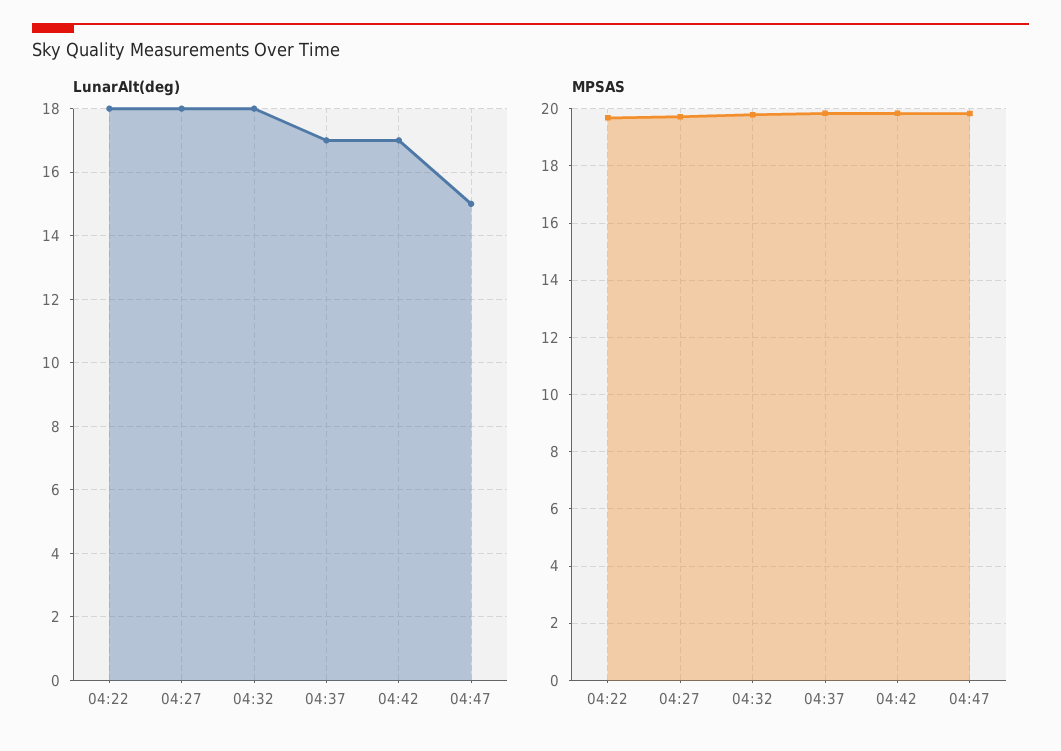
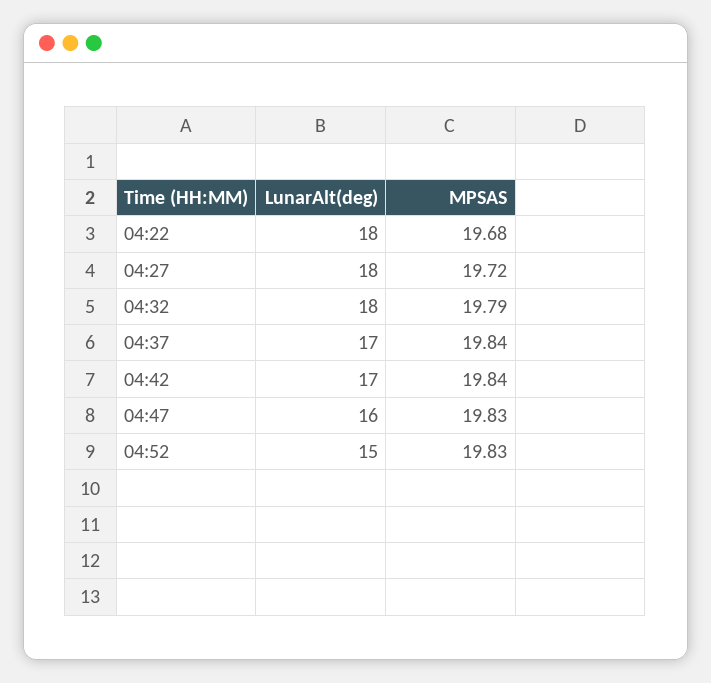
LunarAlt(deg), 04:47: 15 -> 16
LunarAlt(deg), 04:52: none -> 15
MPSAS, 04:52: none -> 19.83

